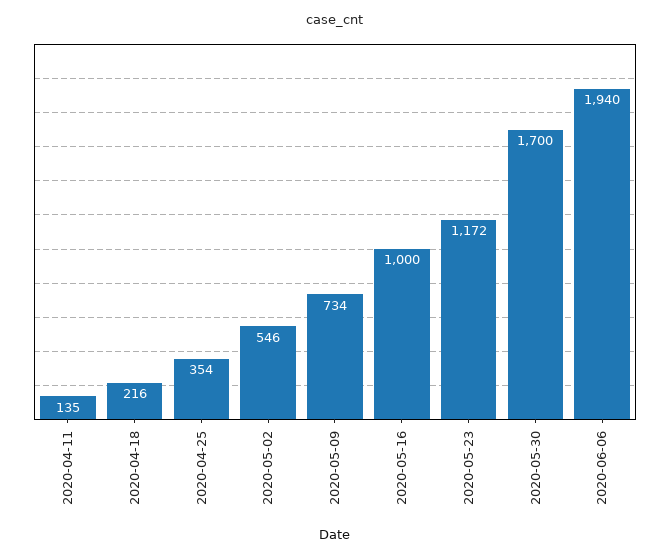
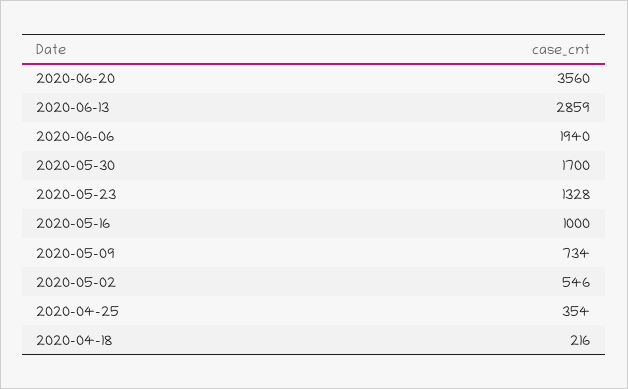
2020-04-11: 135 -> none
2020-05-23: 1172 -> 1328
2020-06-20: none -> 3560
2020-06-13: none -> 2859

